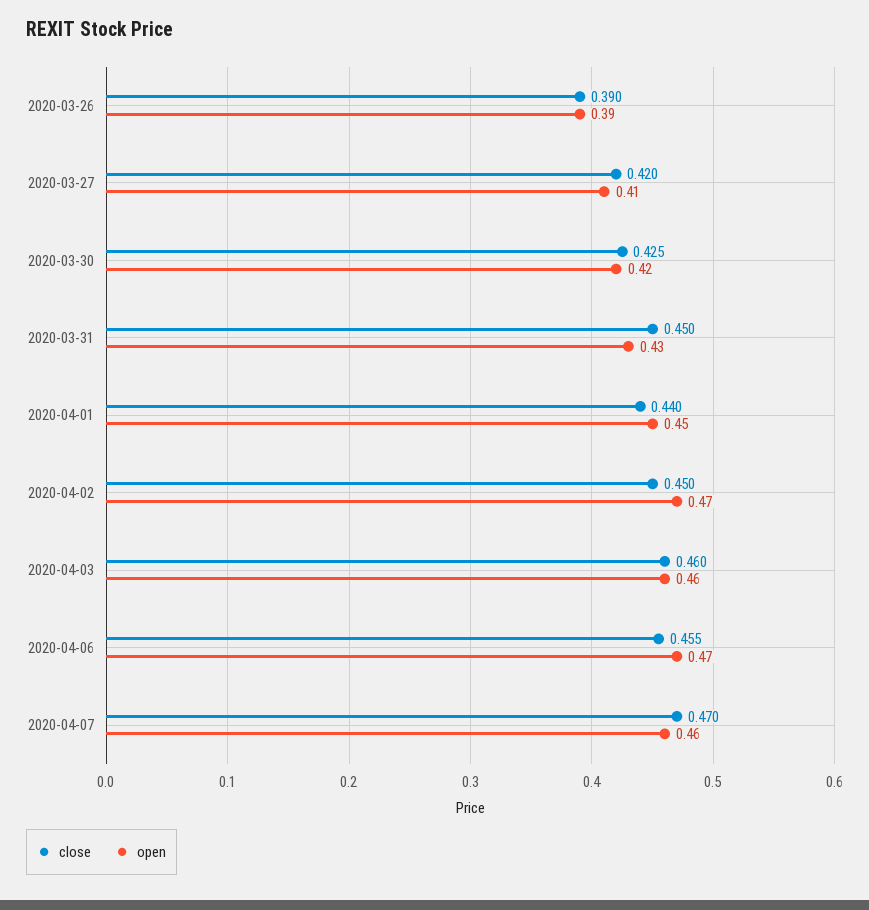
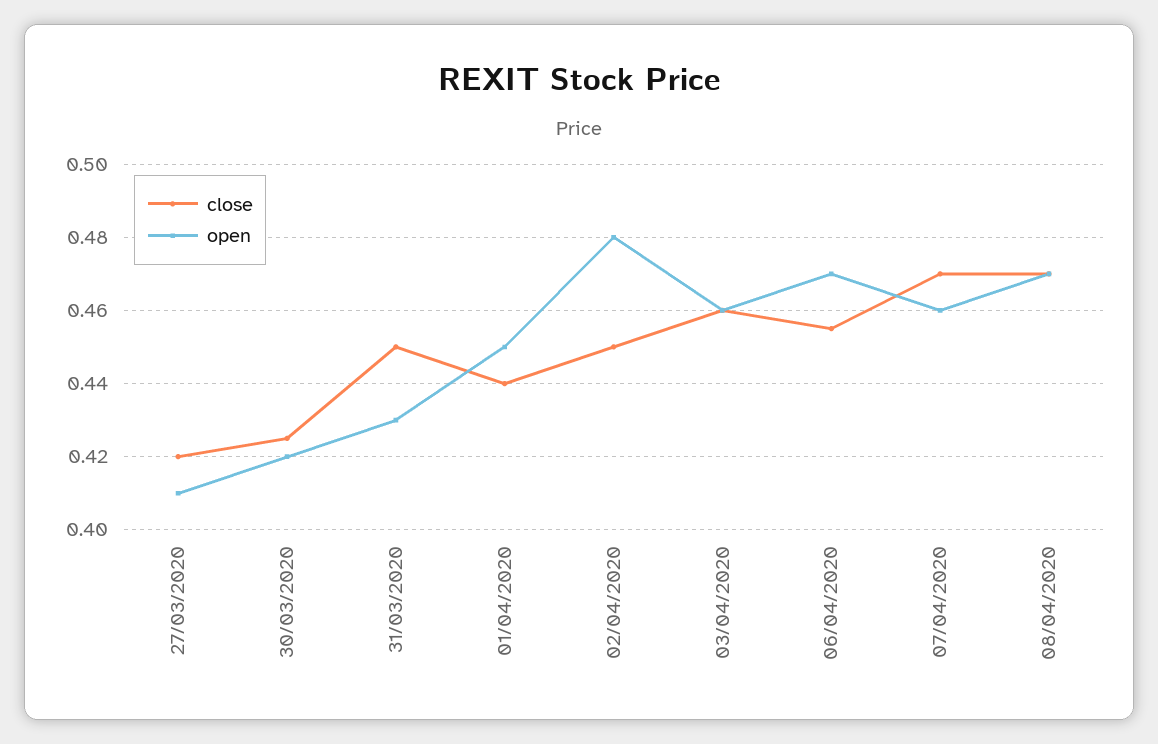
close, 2020-03-26: 0.39 -> none
open, 2020-03-26: 0.39 -> none
open, 2020-04-02: 0.47 -> 0.48
close, 08/04/2020: none -> 0.47
open, 08/04/2020: none -> 0.47

